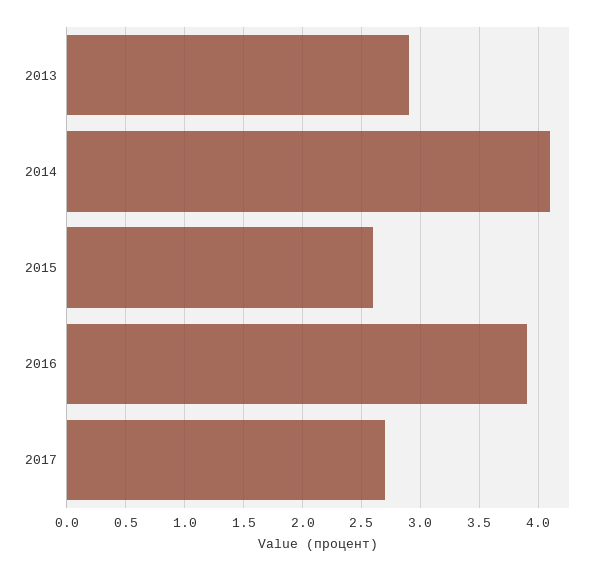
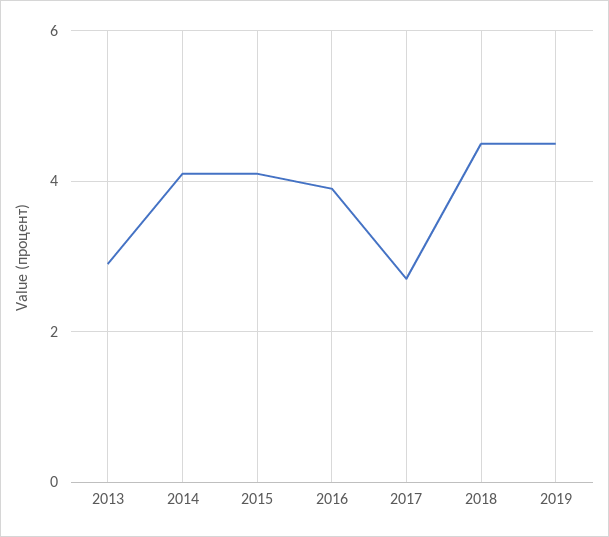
2015: 2.6 -> 4
2018: none -> 4.5
2019: none -> 4.5

